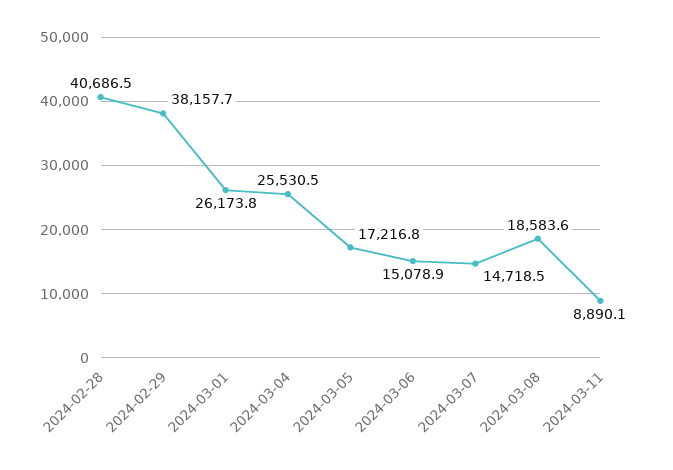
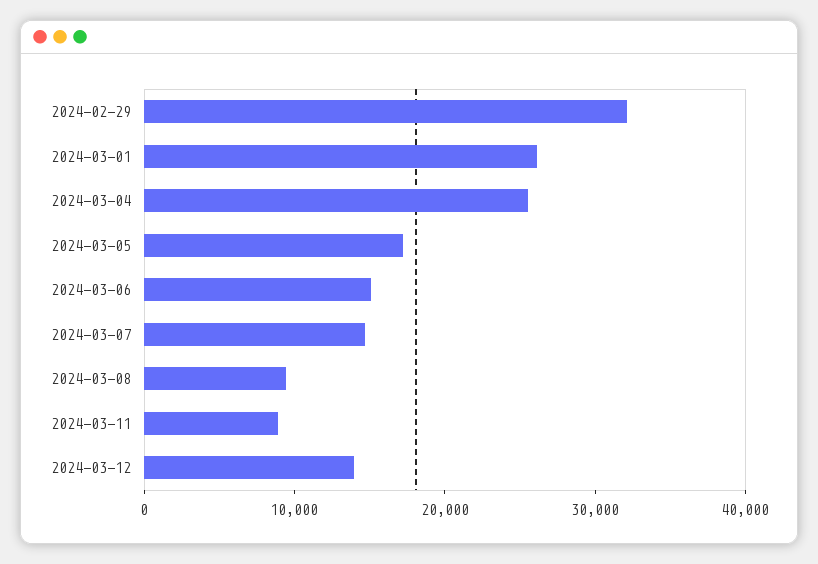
2024-02-28: 40686.5 -> none
2024-02-29: 38157.7 -> 32000
2024-03-08: 18583.6 -> 10000
2024-03-12: none -> 14000

